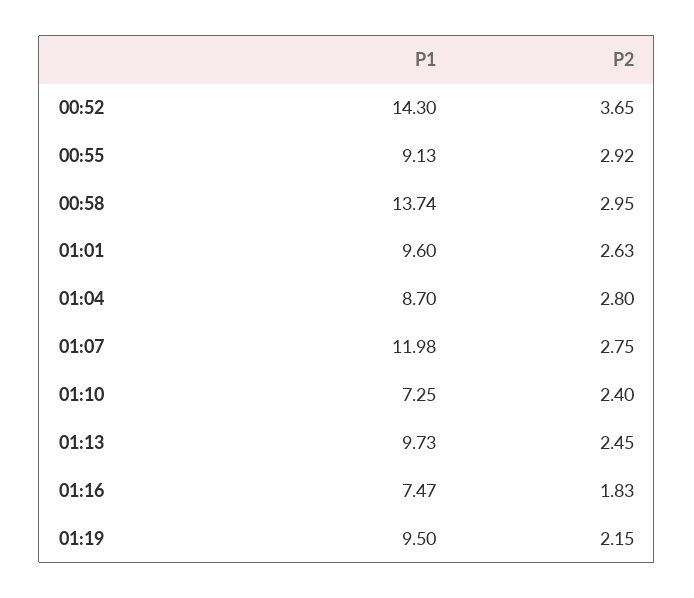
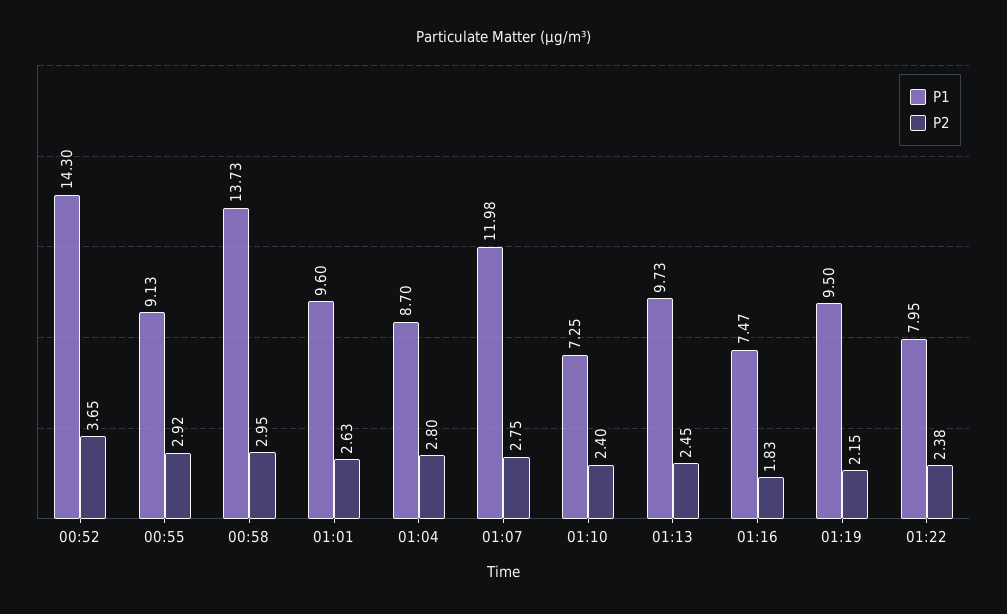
P1, 00:58: 13.74 -> 13.73
P1, 01:22: none -> 7.95
P2, 01:22: none -> 2.38

